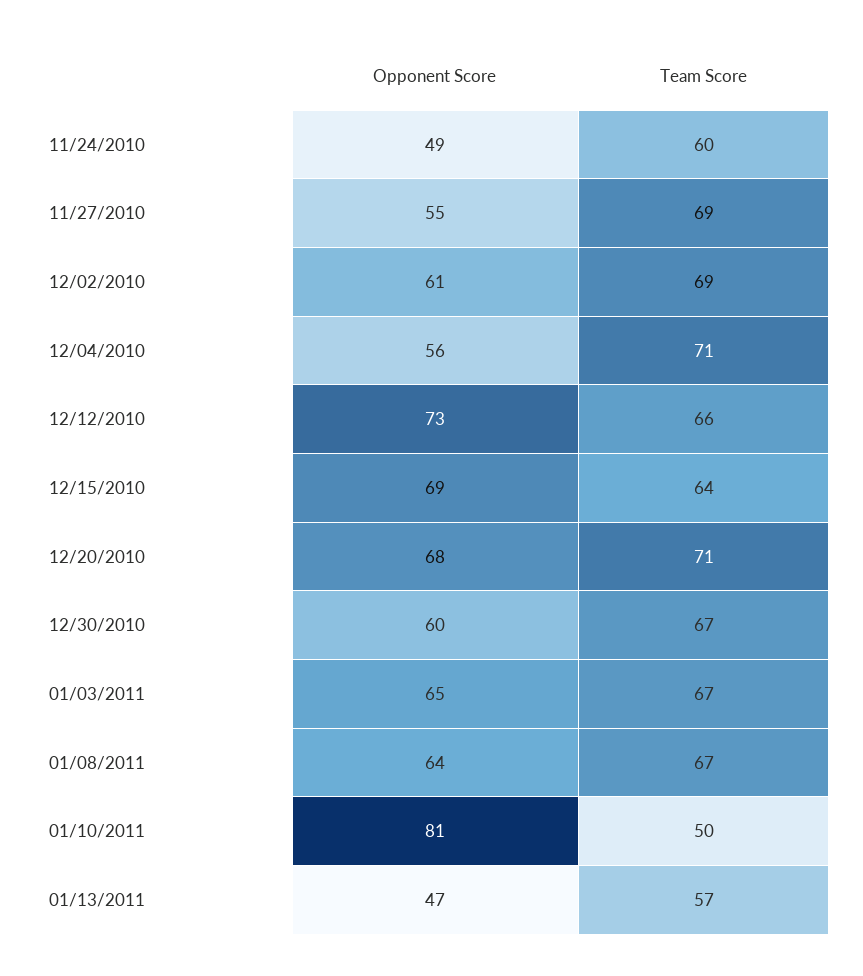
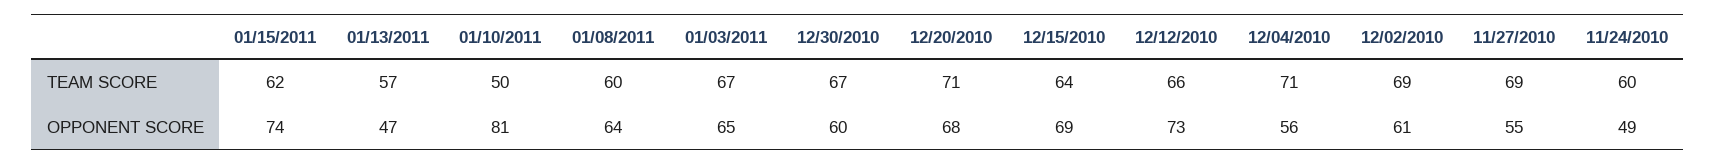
Team Score, 01/08/2011: 67 -> 60
Team Score, 01/15/2011: none -> 62
Opponent Score, 01/15/2011: none -> 74

